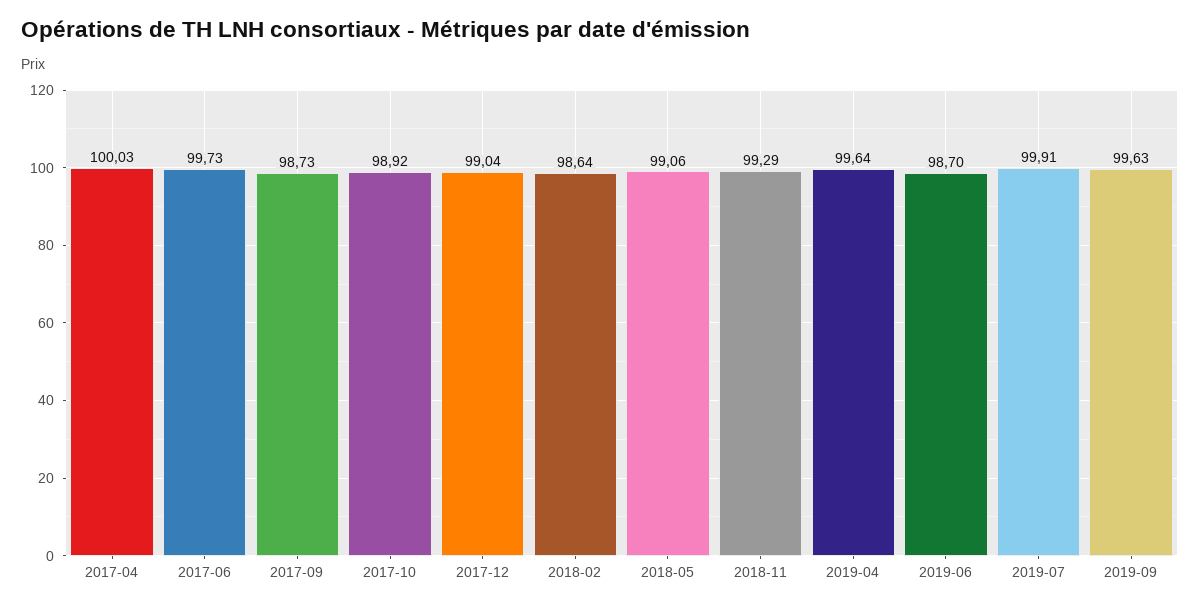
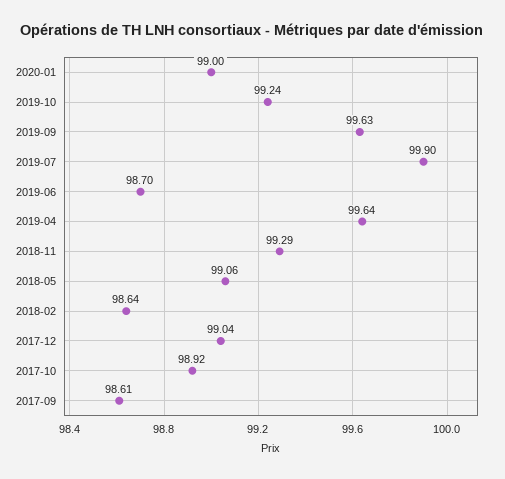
2017-04: 100.03 -> none
2017-06: 99.73 -> none
2017-09: 98.73 -> 98.61
2019-07: 99.91 -> 99.9
2020-01: none -> 99
2019-10: none -> 99.24

